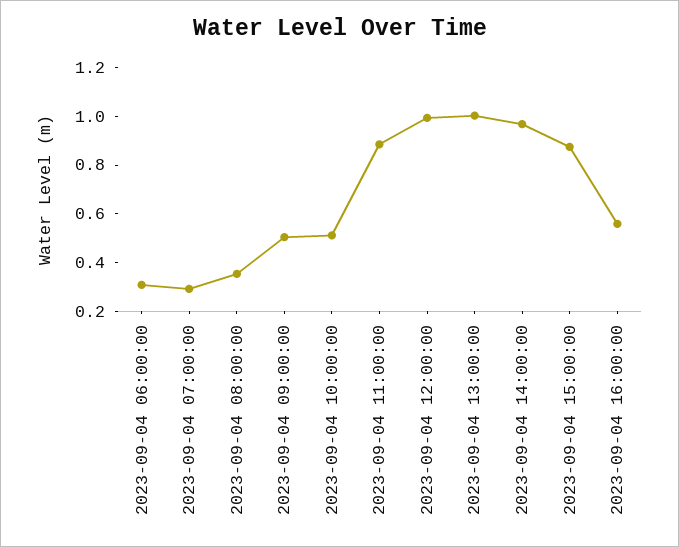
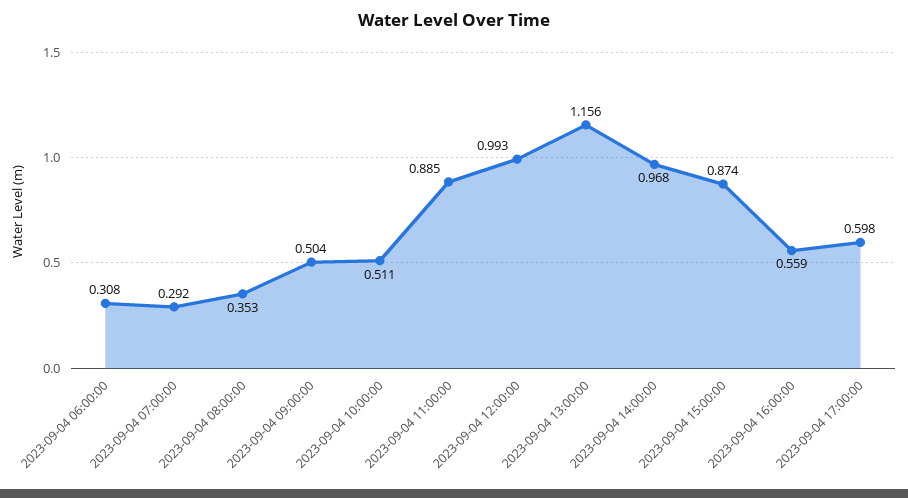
2023-09-04 13:00:00: 1 -> 1.156
2023-09-04 17:00:00: none -> 0.598

